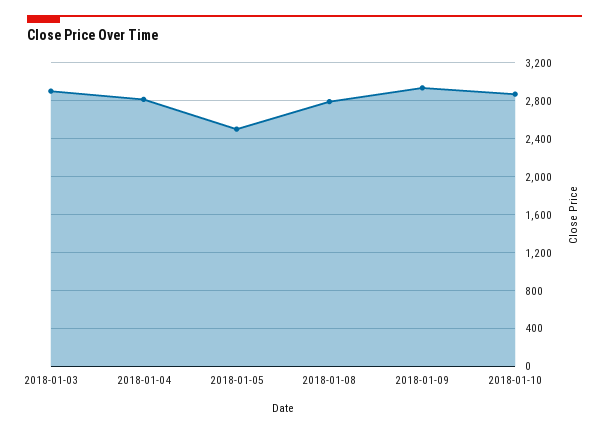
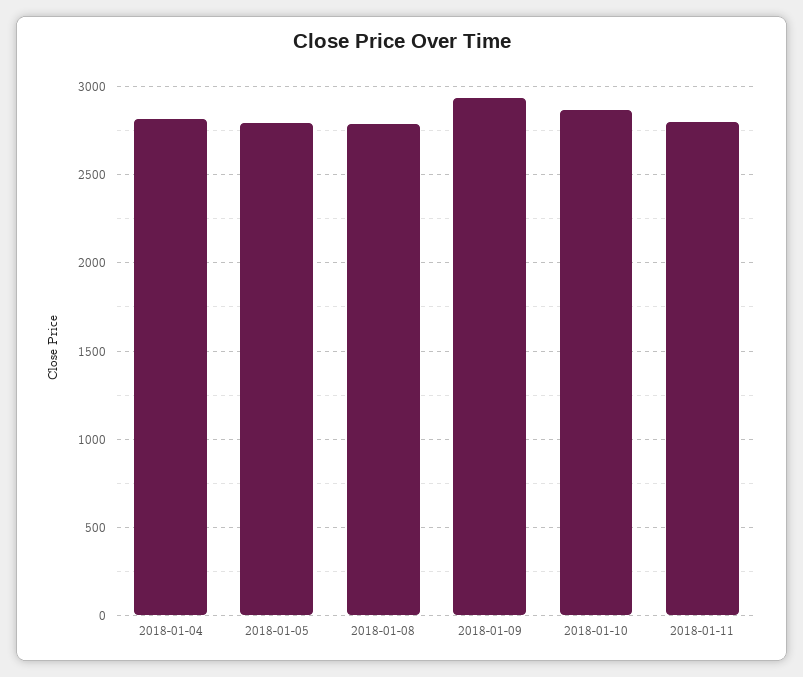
2018-01-03: 2900 -> none
2018-01-05: 2500 -> 2800
2018-01-11: none -> 2800

